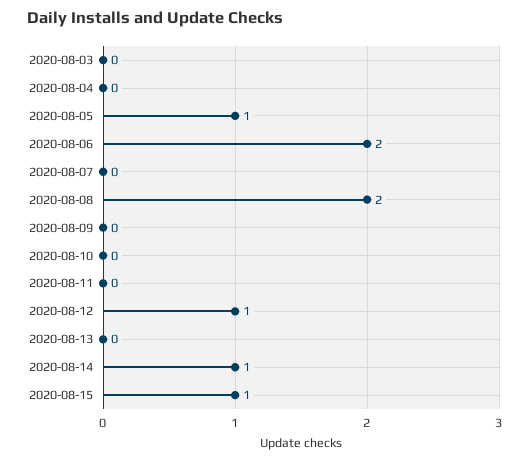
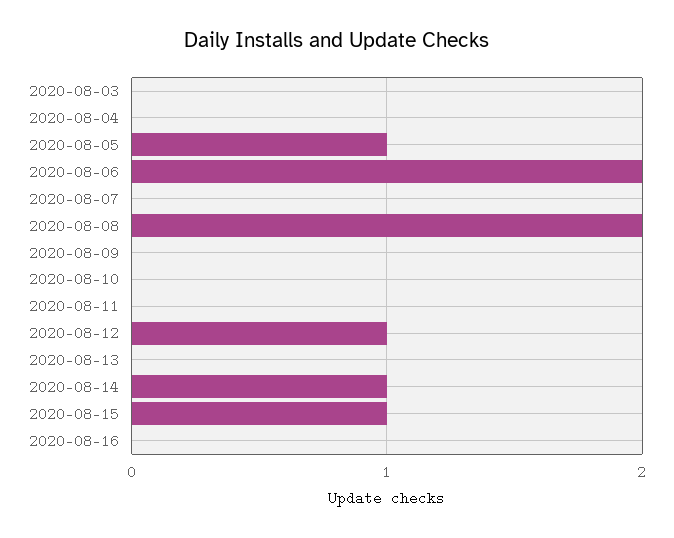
2020-08-16: none -> 0

